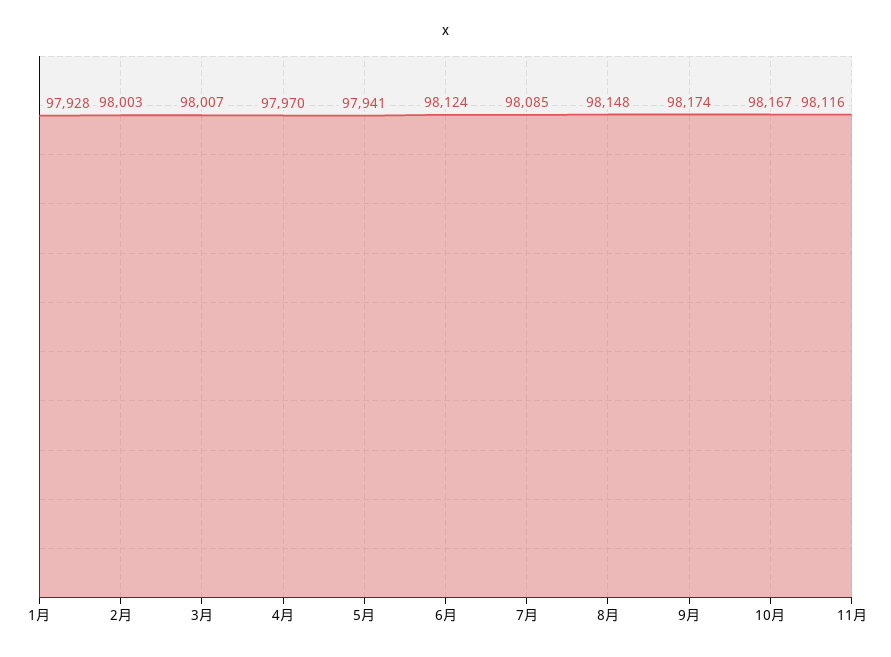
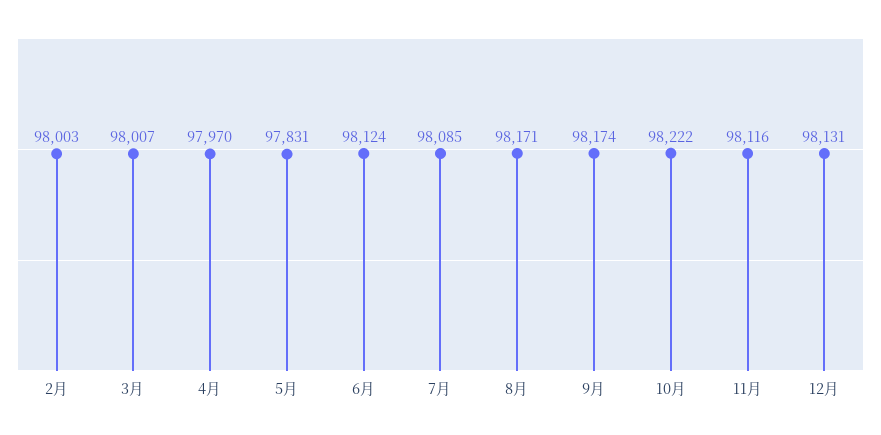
1月: 97928 -> none
5月: 97941 -> 97831
8月: 98148 -> 98171
10月: 98167 -> 98222
12月: none -> 98131

